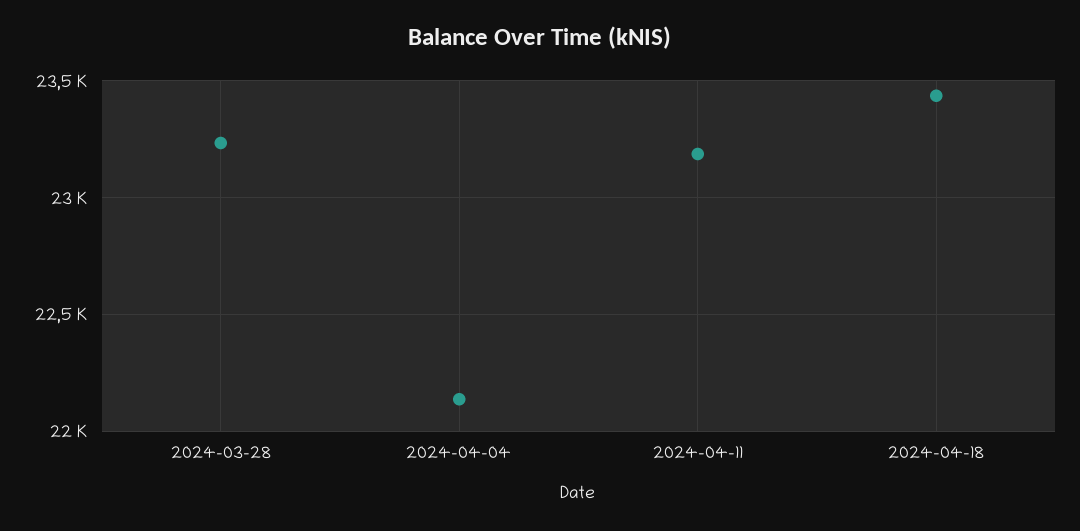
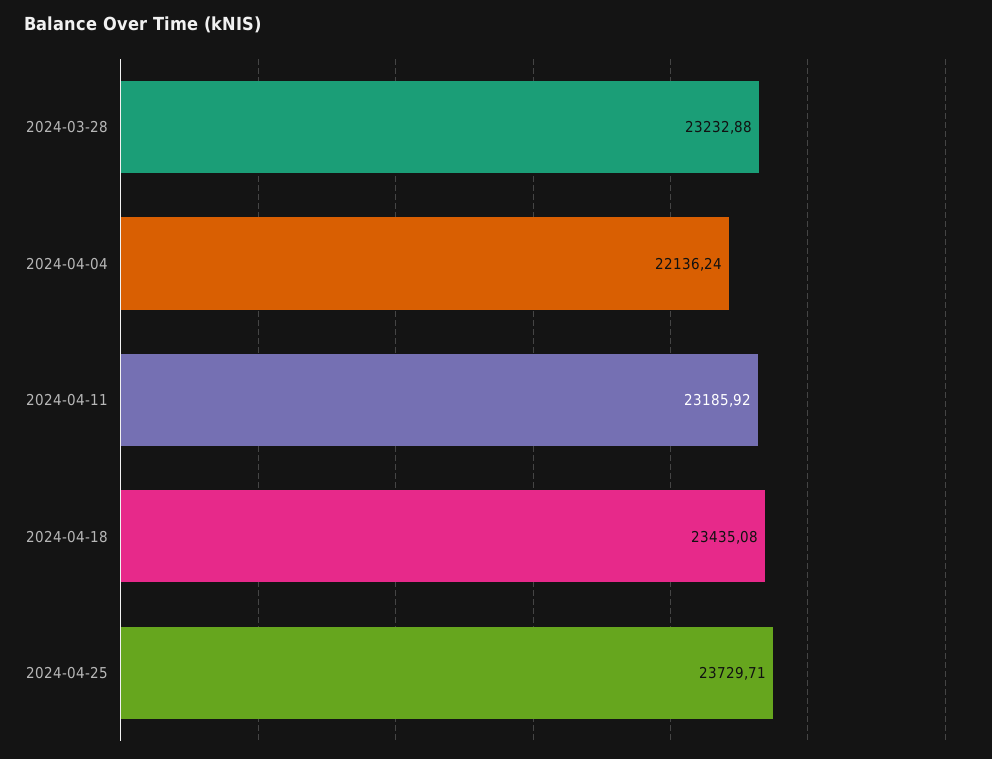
2024-04-25: none -> 23729.71

